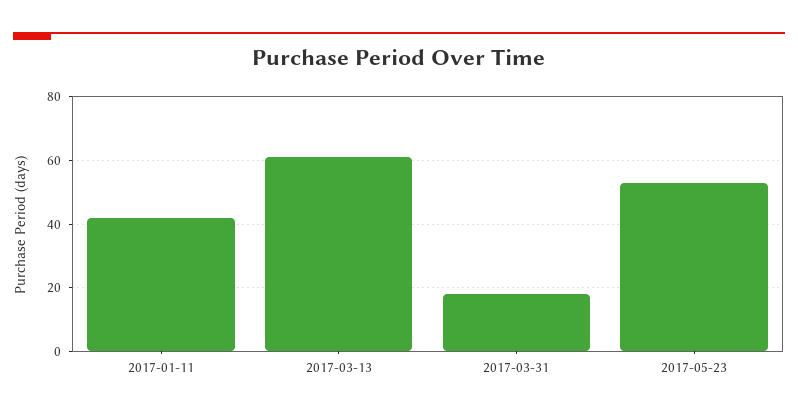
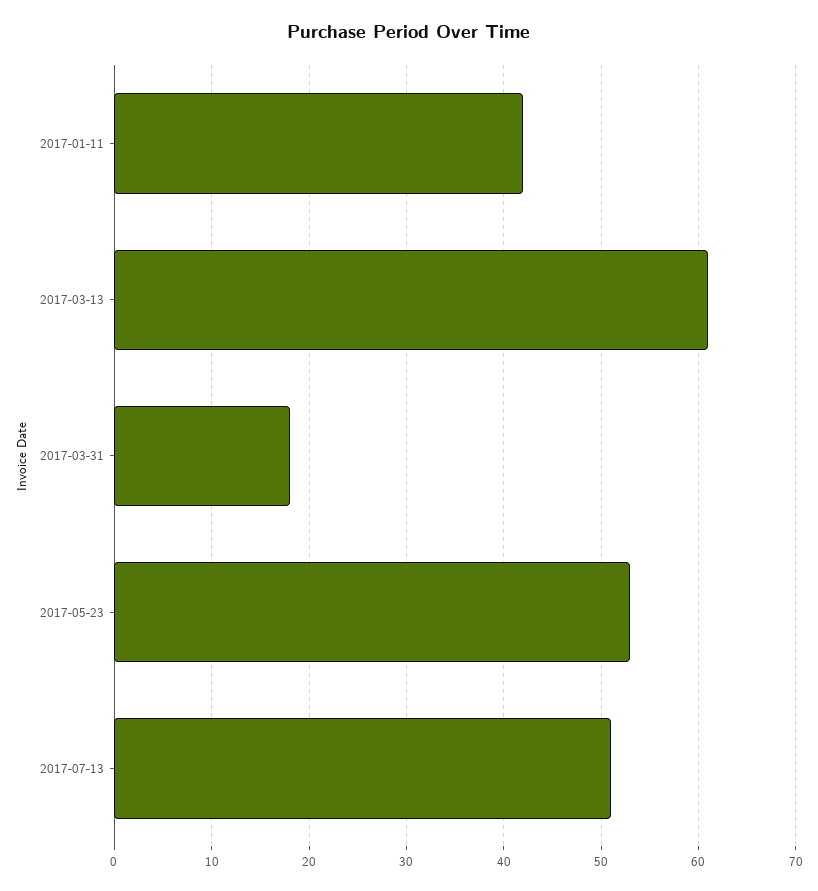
2017-07-13: none -> 51

